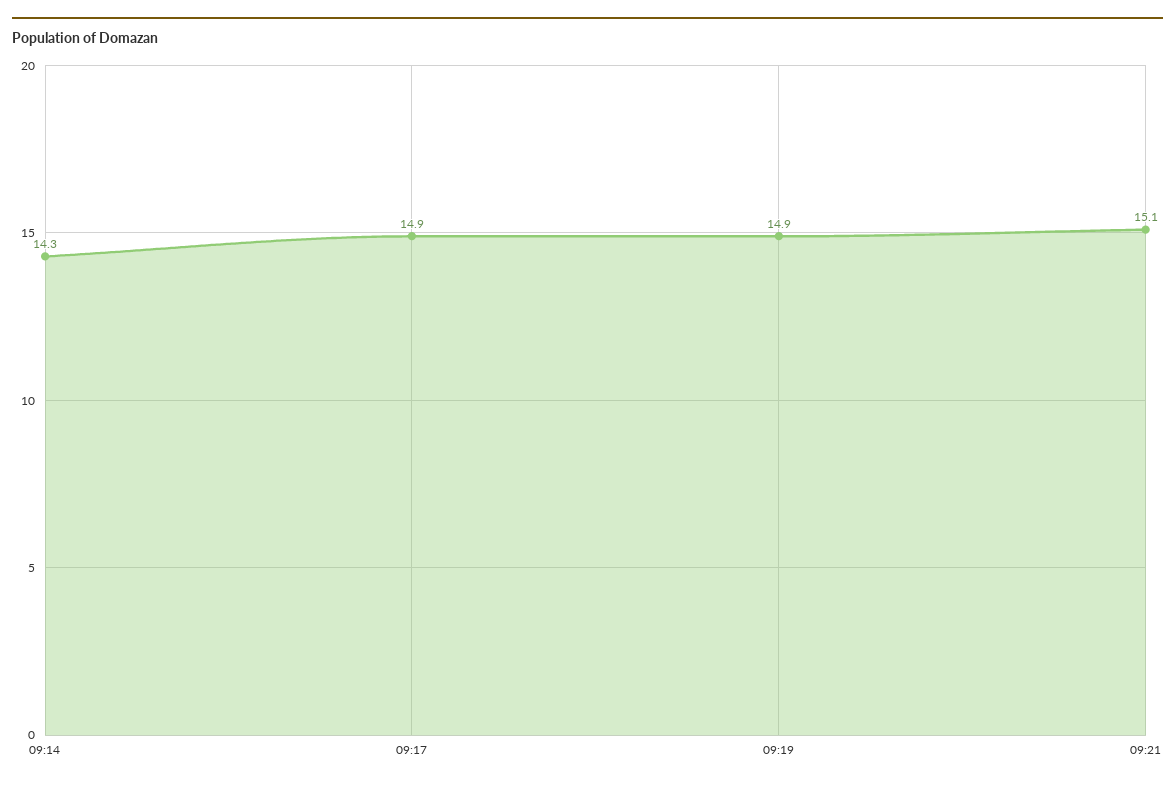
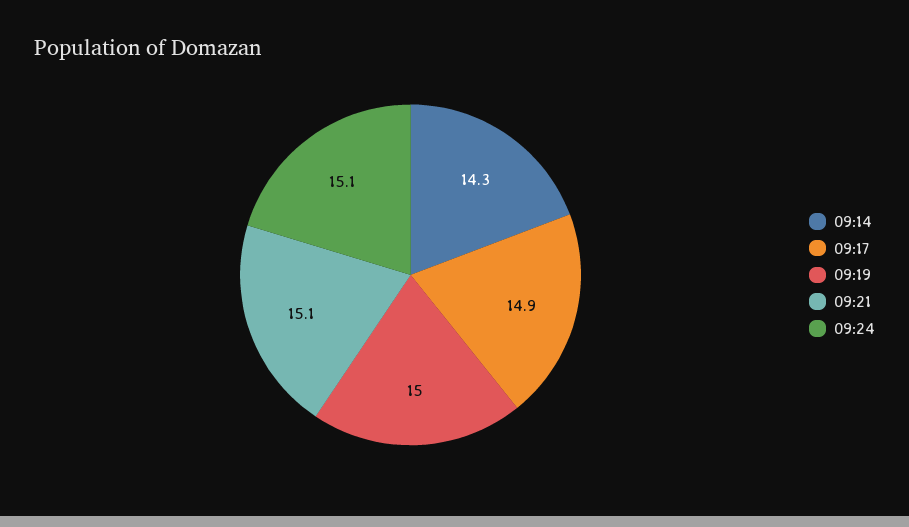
09:19: 14.9 -> 15
09:24: none -> 15.1

